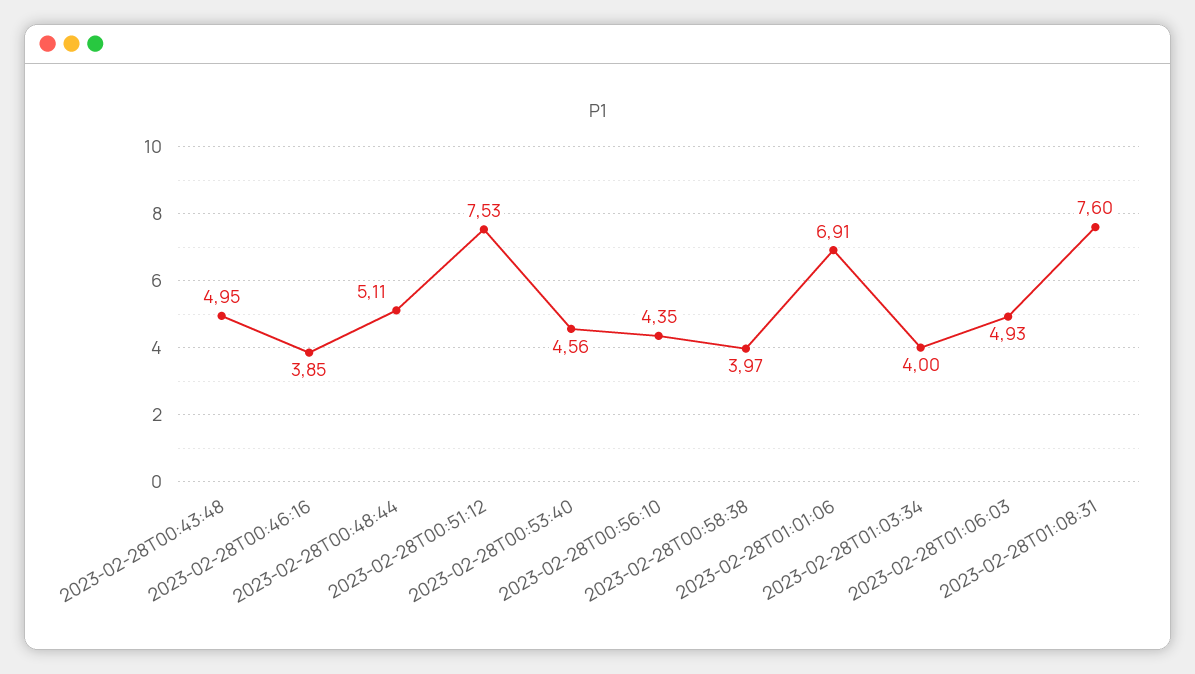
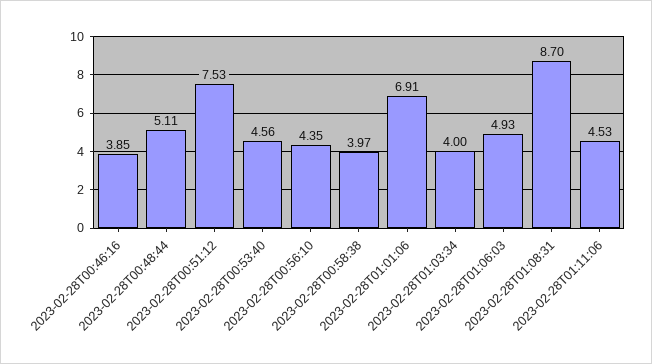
2023-02-28T00:43:48: 4.95 -> none
2023-02-28T01:08:31: 7.6 -> 8.7
2023-02-28T01:11:06: none -> 4.53

